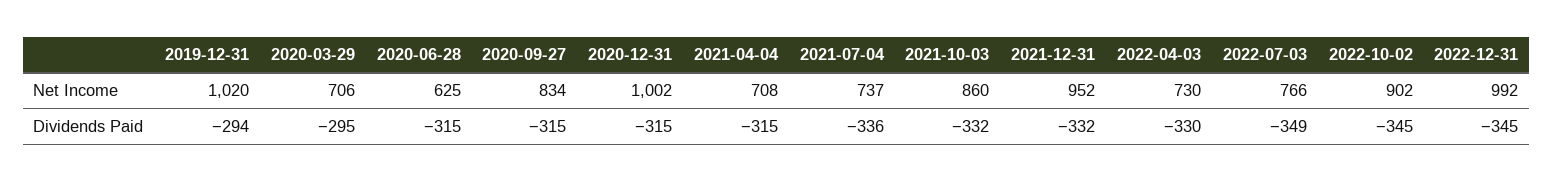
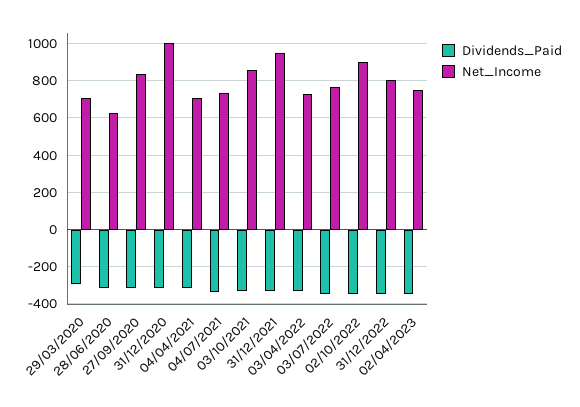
Net Income, 2019-12-31: 1020 -> none
Net Income, 2022-12-31: 992 -> 800
Dividends Paid, 2019-12-31: -294 -> none
Dividends Paid, 02/04/2023: none -> -350
Net Income, 02/04/2023: none -> 750

